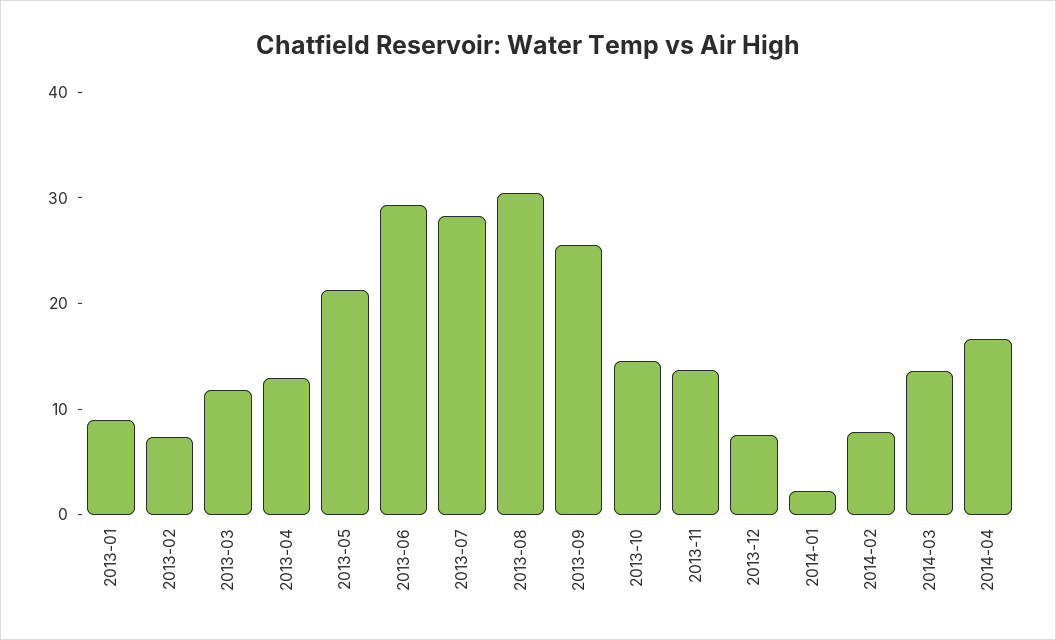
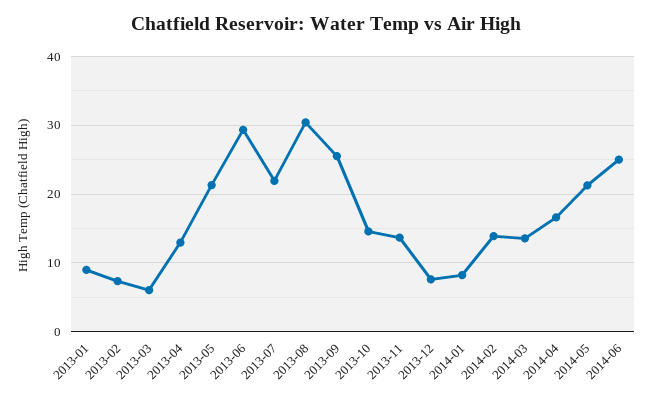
2013-03: 12 -> 6
2013-07: 28 -> 22
2014-01: 2 -> 8
2014-02: 8 -> 14
2014-05: none -> 21
2014-06: none -> 25

